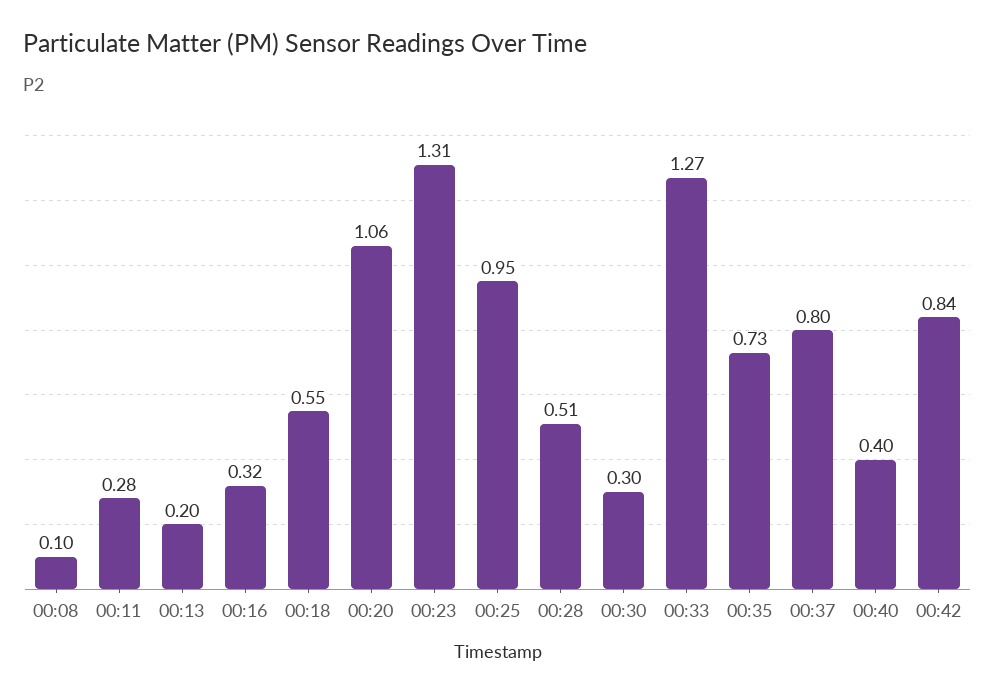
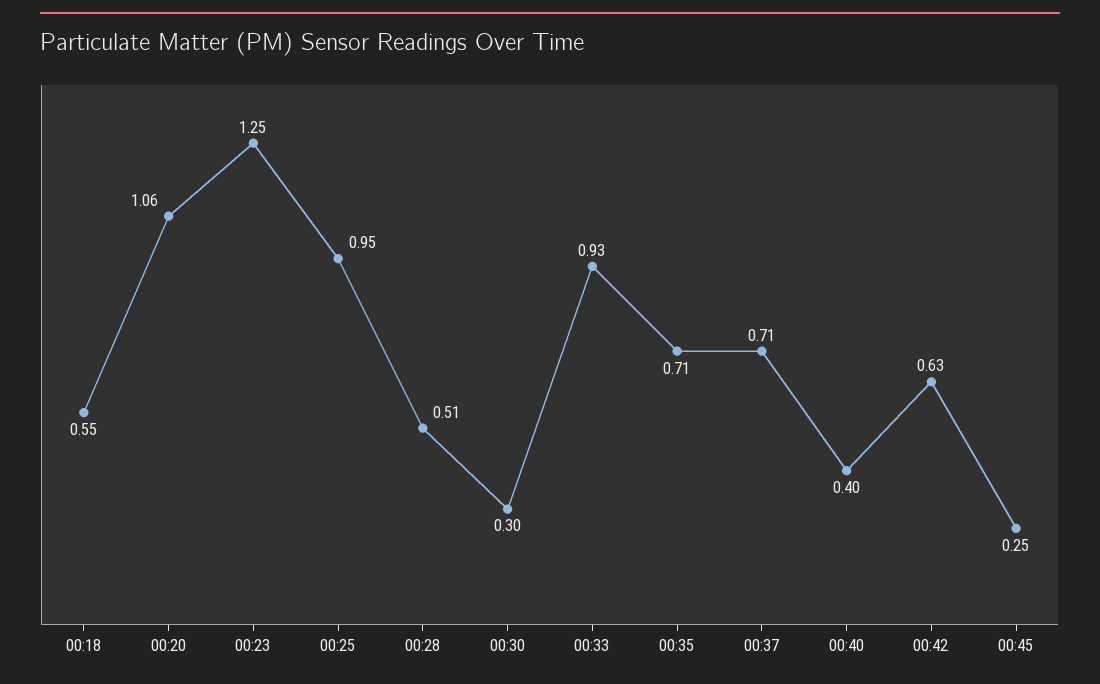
00:08: 0.1 -> none
00:11: 0.28 -> none
00:13: 0.2 -> none
00:16: 0.32 -> none
00:23: 1.31 -> 1.25
00:33: 1.27 -> 0.93
00:35: 0.73 -> 0.71
00:37: 0.8 -> 0.71
00:42: 0.84 -> 0.63
00:45: none -> 0.25

